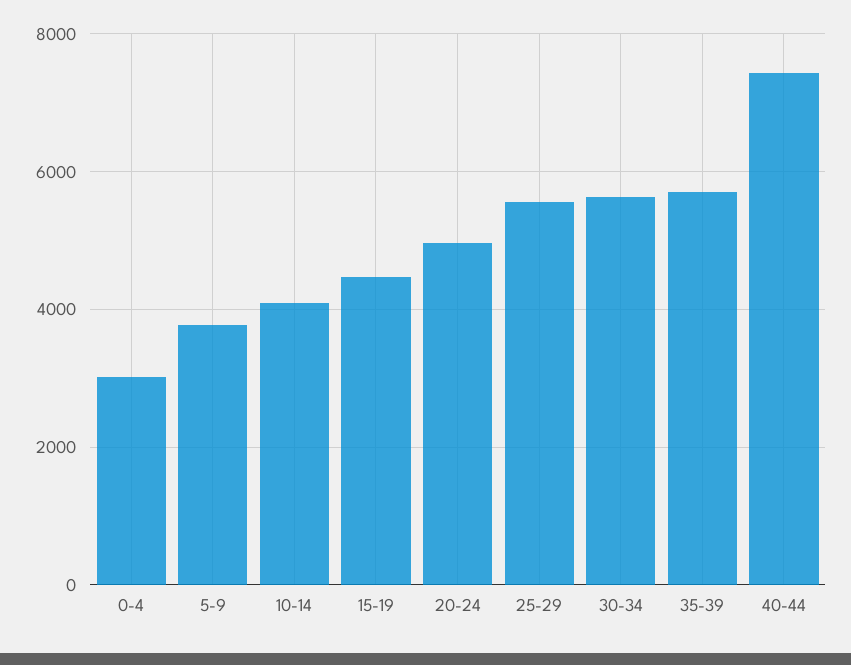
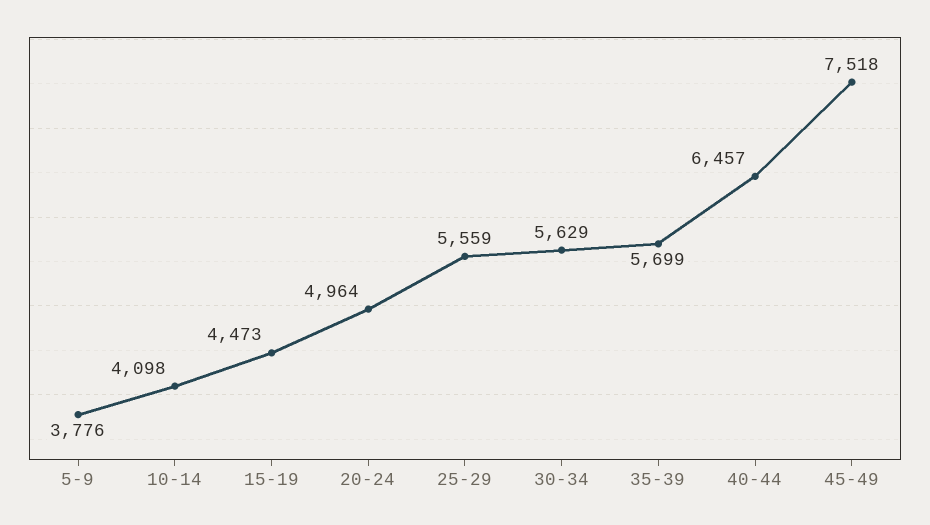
0-4: 3000 -> none
40-44: 7400 -> 6457
45-49: none -> 7518

